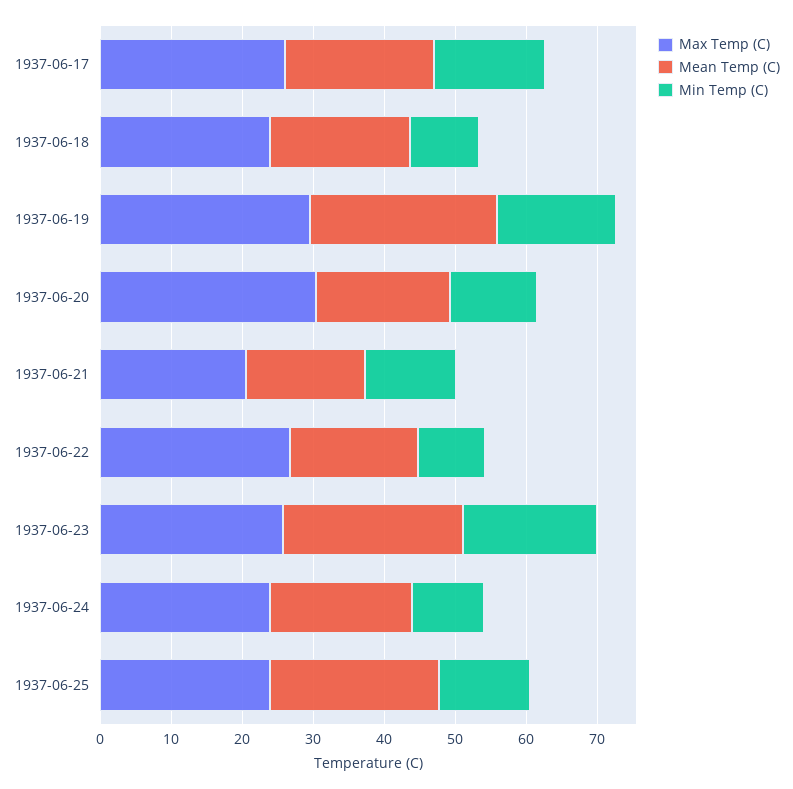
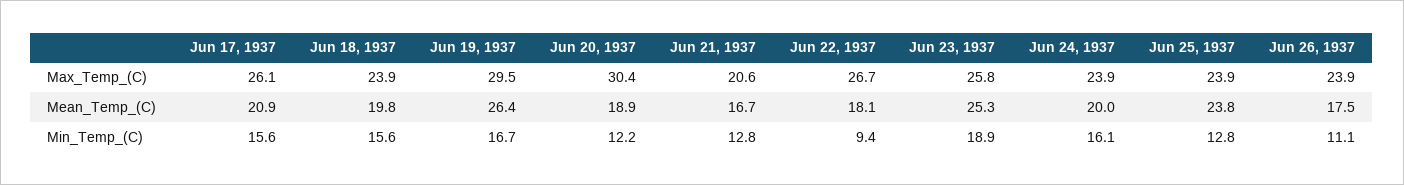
Min Temp (C), 1937-06-18: 10 -> 15.6
Min Temp (C), 1937-06-24: 10 -> 16.1
Max Temp (C), Jun 26, 1937: none -> 23.9
Mean Temp (C), Jun 26, 1937: none -> 17.5
Min Temp (C), Jun 26, 1937: none -> 11.1

